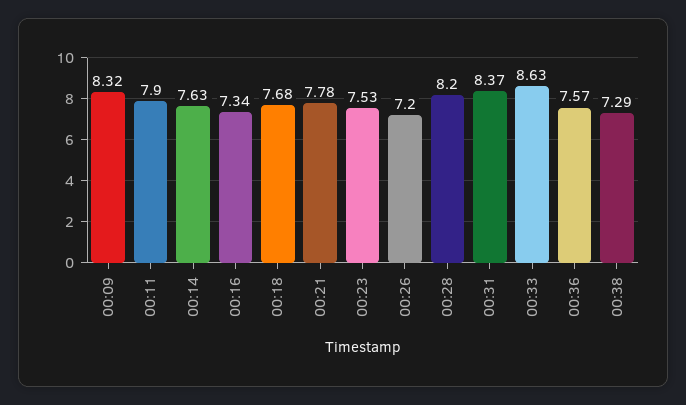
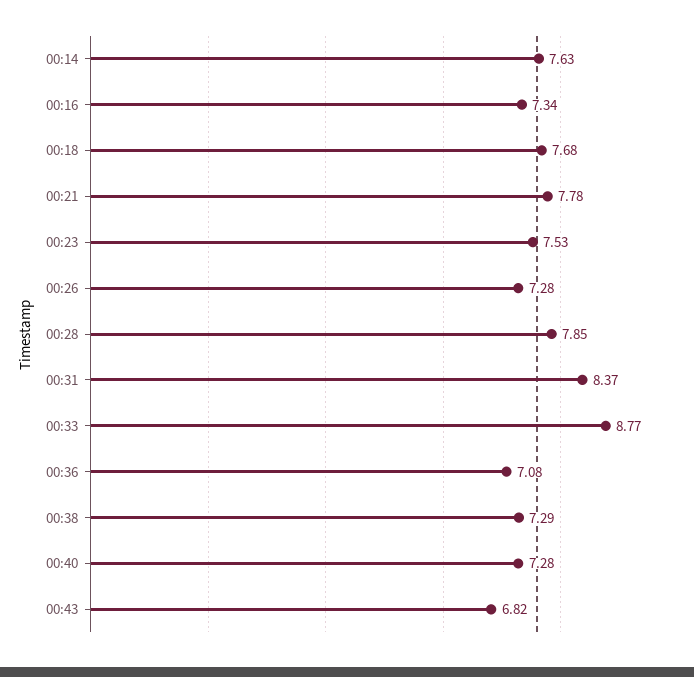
00:09: 8.32 -> none
00:11: 7.9 -> none
00:26: 7.2 -> 7.28
00:28: 8.2 -> 7.85
00:33: 8.63 -> 8.77
00:36: 7.57 -> 7.08
00:40: none -> 7.28
00:43: none -> 6.82

